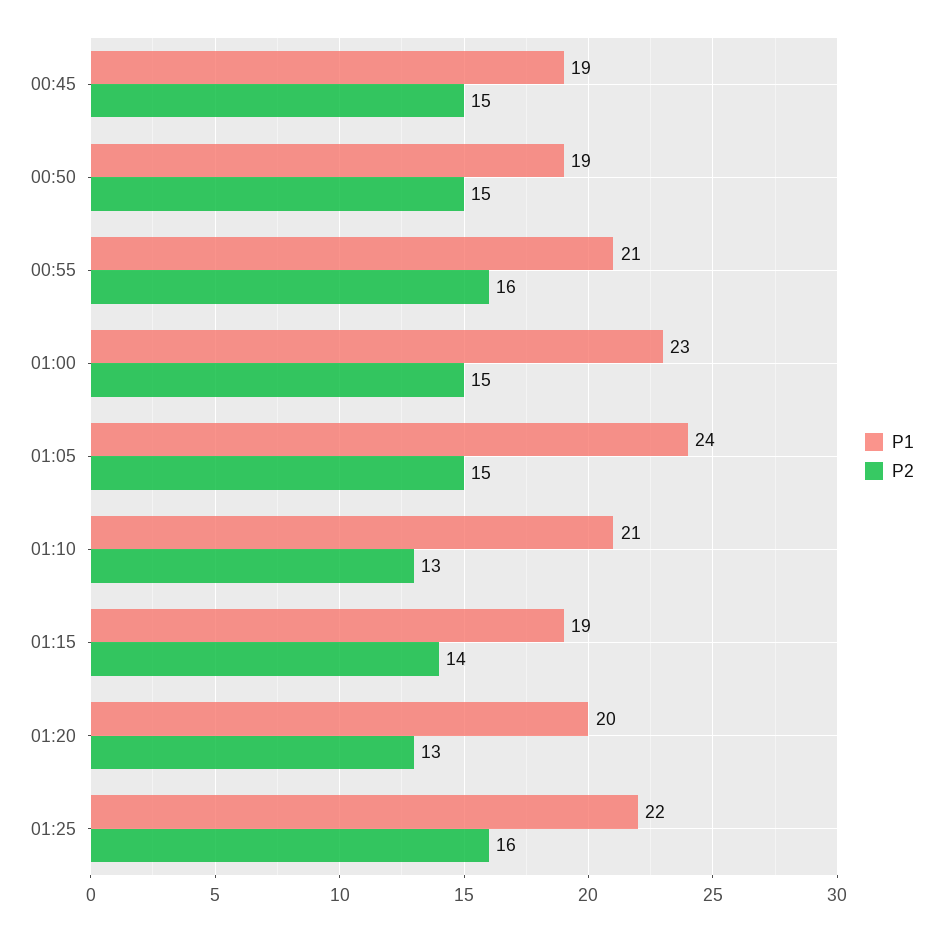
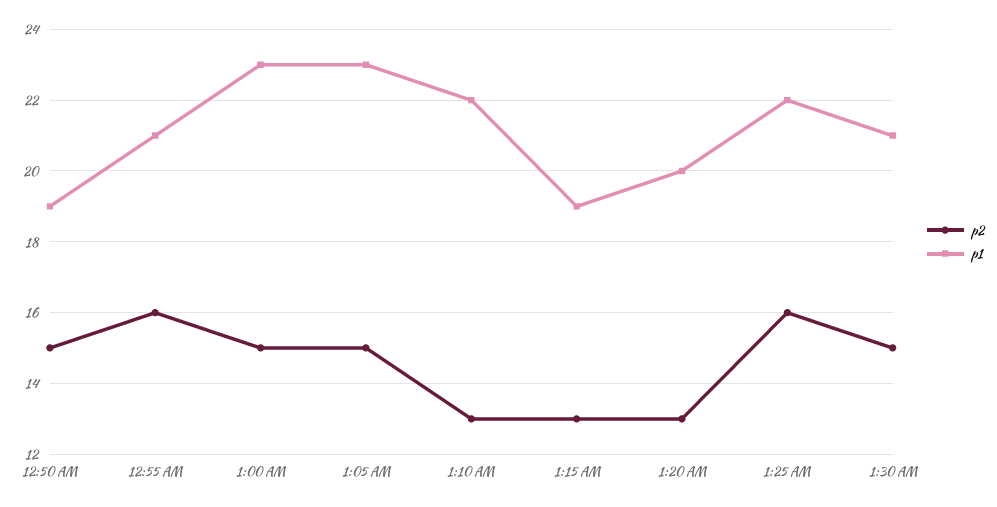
P1, 00:45: 19 -> none
P2, 00:45: 15 -> none
P1, 01:05: 24 -> 23
P1, 01:10: 21 -> 22
P2, 01:15: 14 -> 13
P2, 1:30 AM: none -> 15
P1, 1:30 AM: none -> 21

